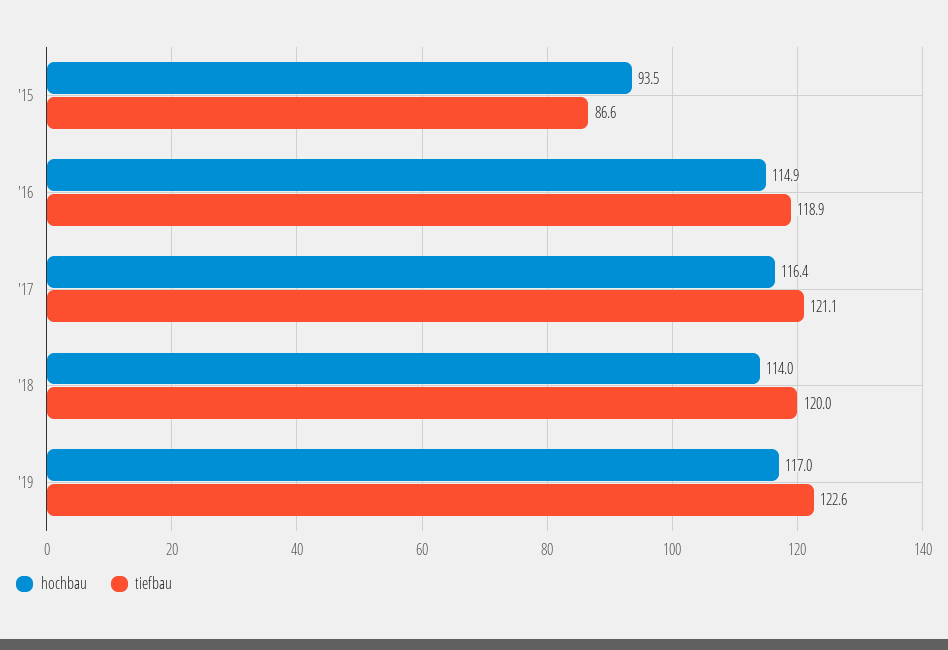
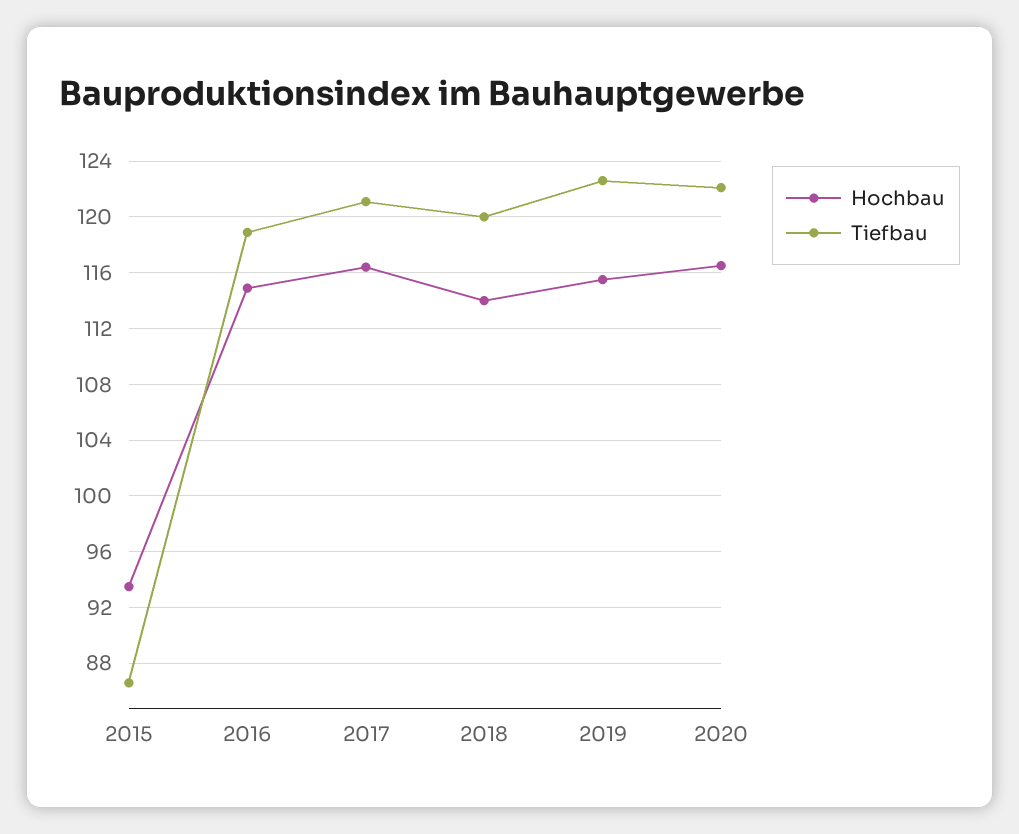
hochbau, '19: 117 -> 115.5
hochbau, 2020: none -> 116.5
tiefbau, 2020: none -> 122

